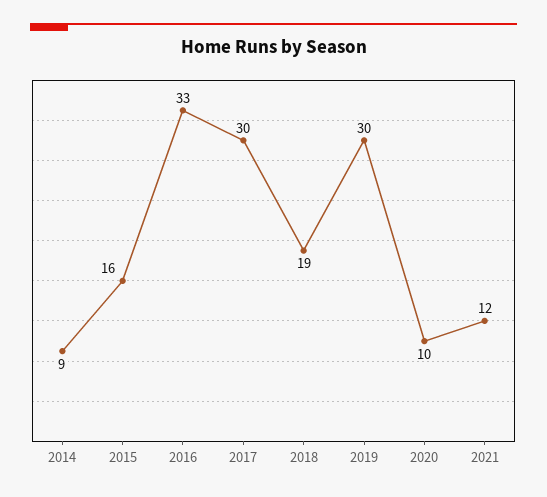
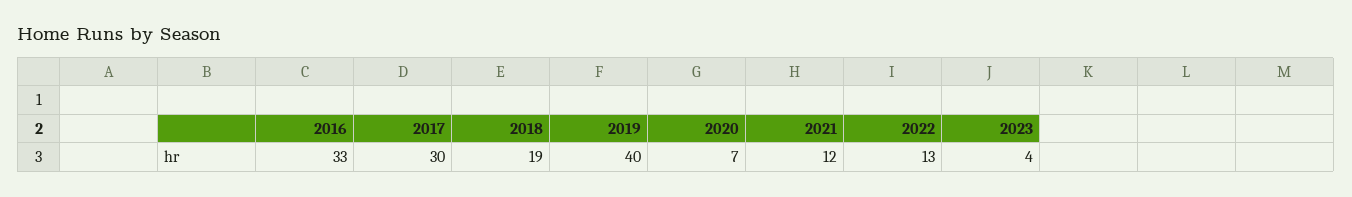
2014: 9 -> none
2015: 16 -> none
2019: 30 -> 40
2020: 10 -> 7
2022: none -> 13
2023: none -> 4

